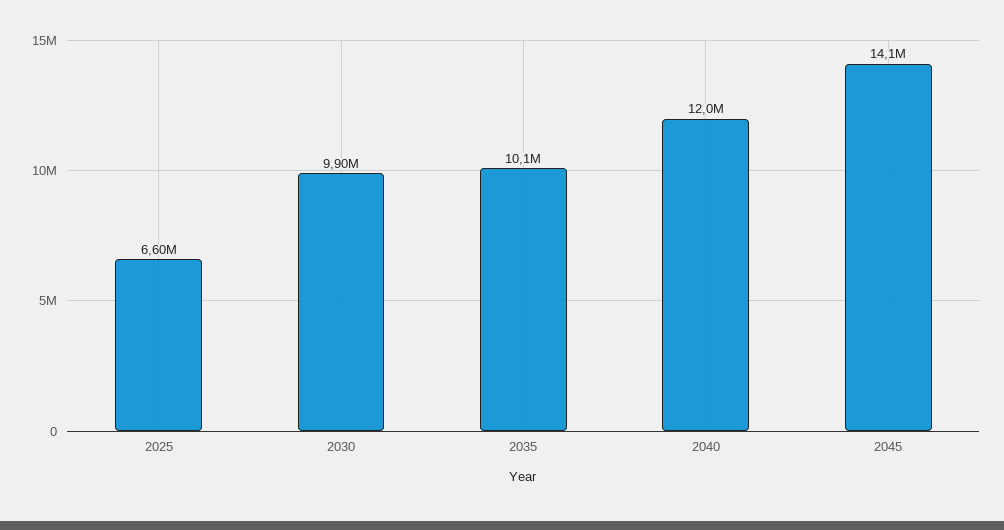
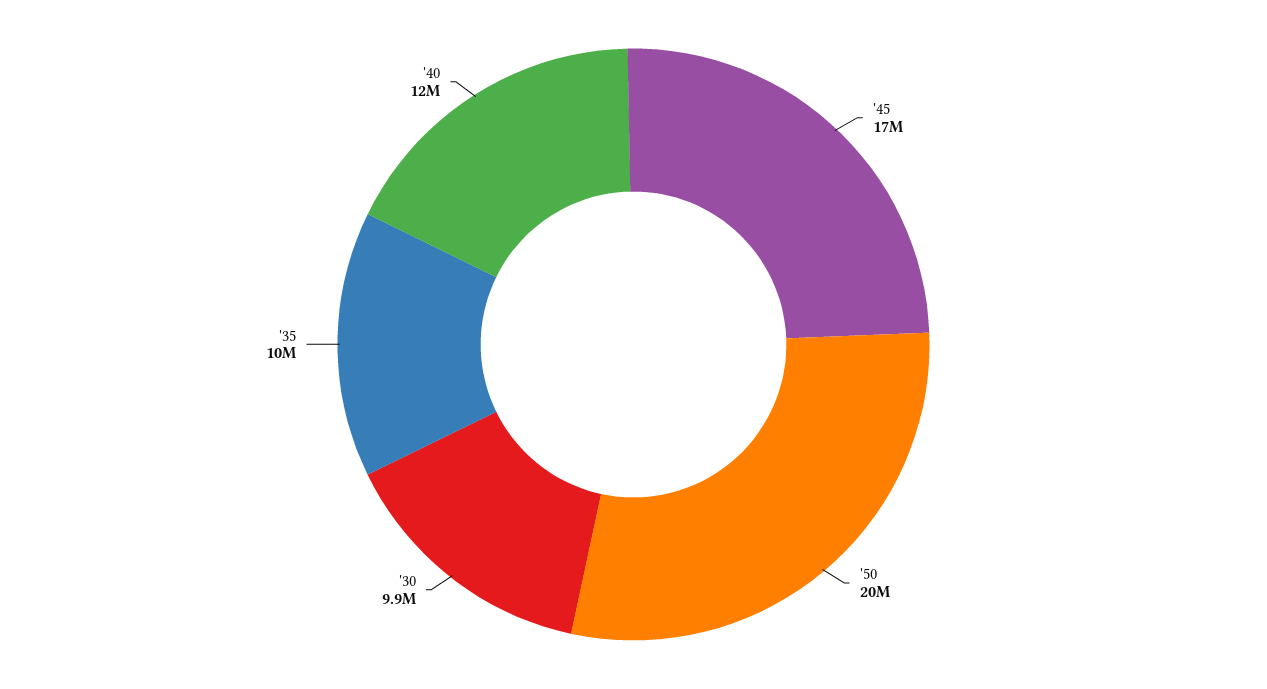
2025: 6600000 -> none
2045: 14100000 -> 17000000
'50: none -> 20000000

